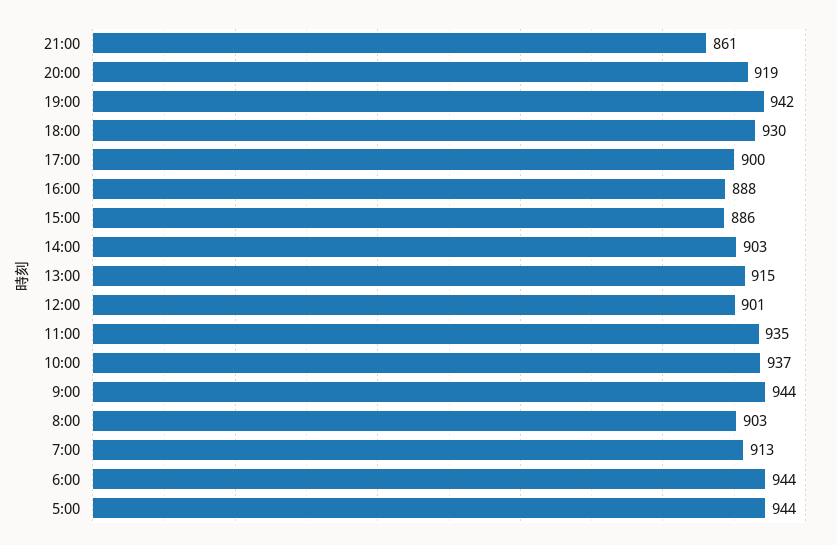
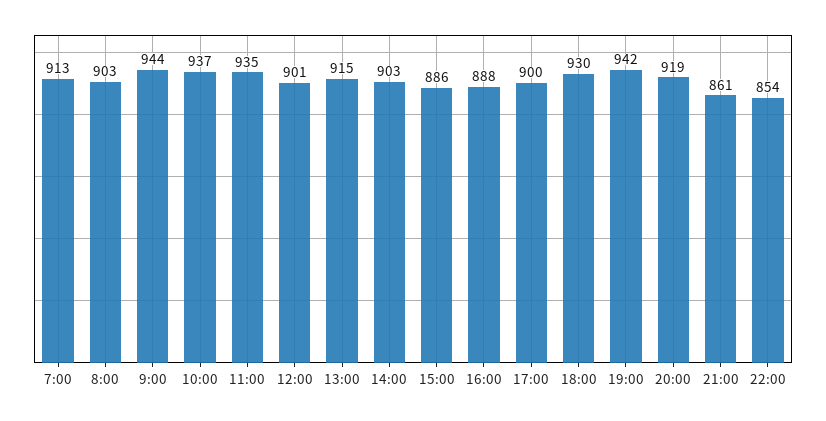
6:00: 944 -> none
5:00: 944 -> none
22:00: none -> 854

